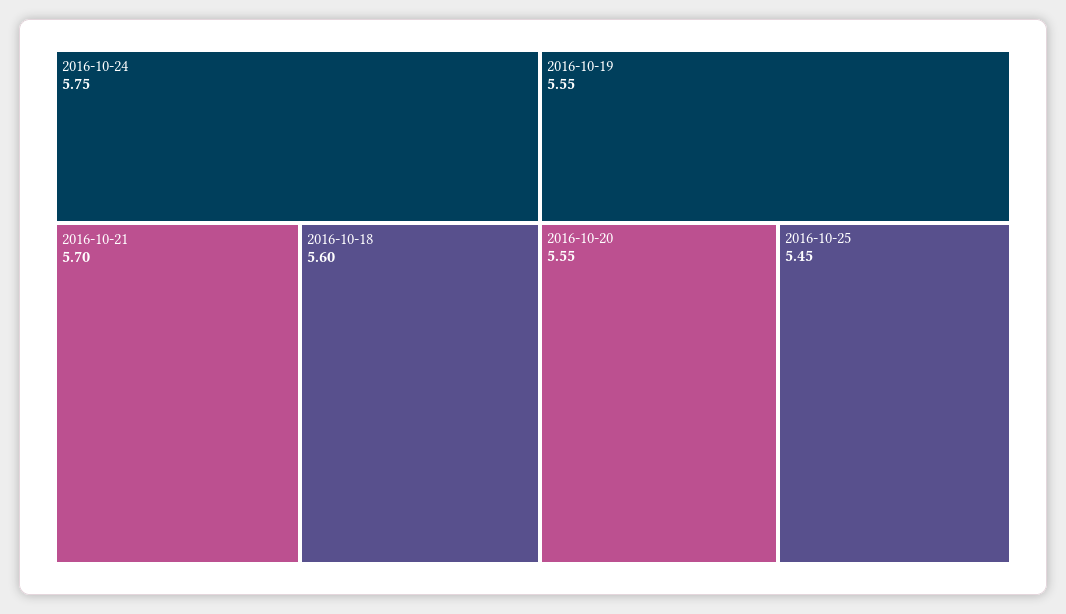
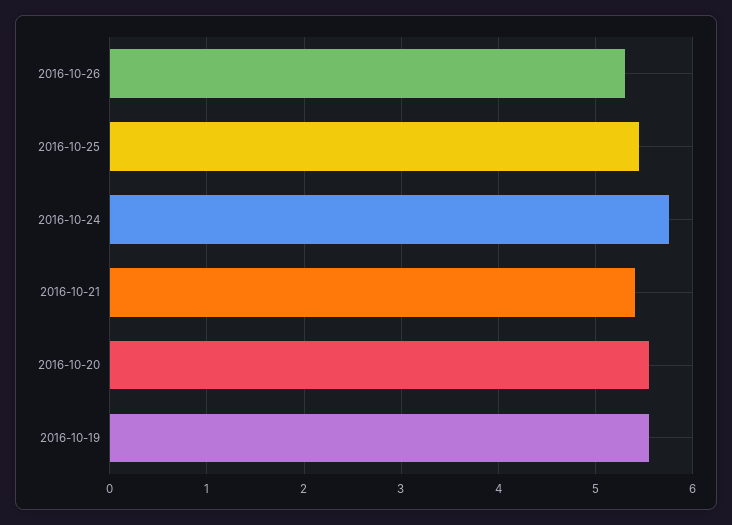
2016-10-21: 5.7 -> 5.4
2016-10-18: 5.6 -> none
2016-10-26: none -> 5.3

